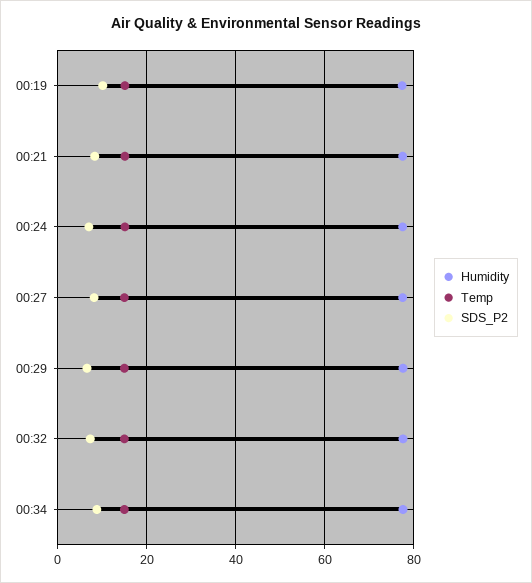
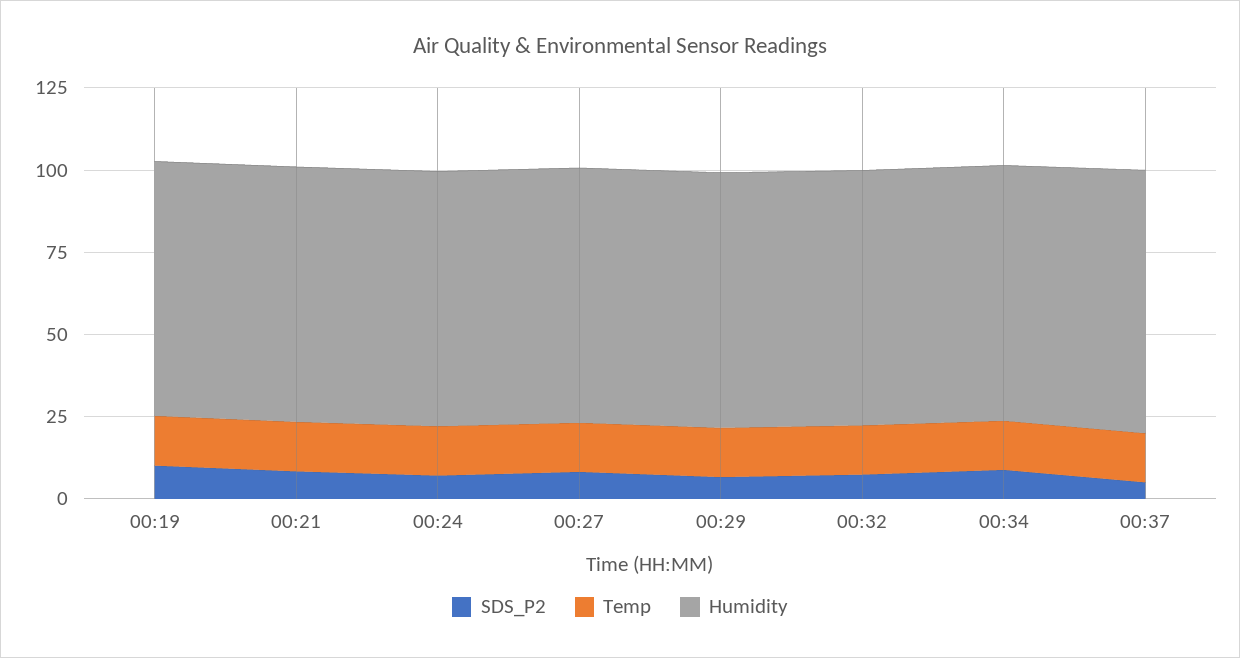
SDS_P2, 00:37: none -> 5
Temp, 00:37: none -> 15
Humidity, 00:37: none -> 80

